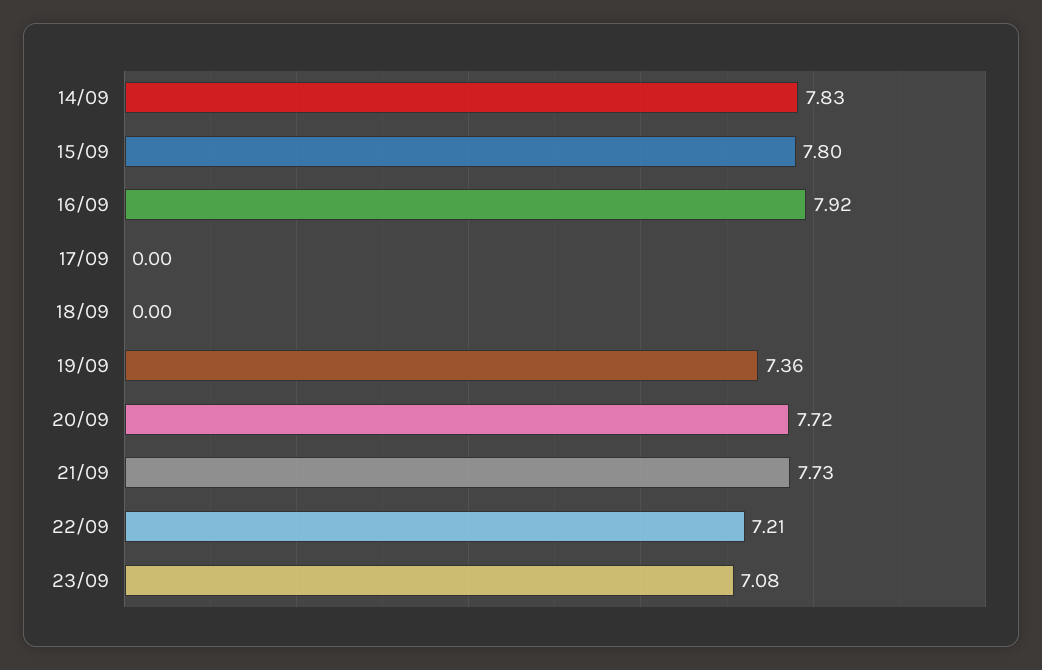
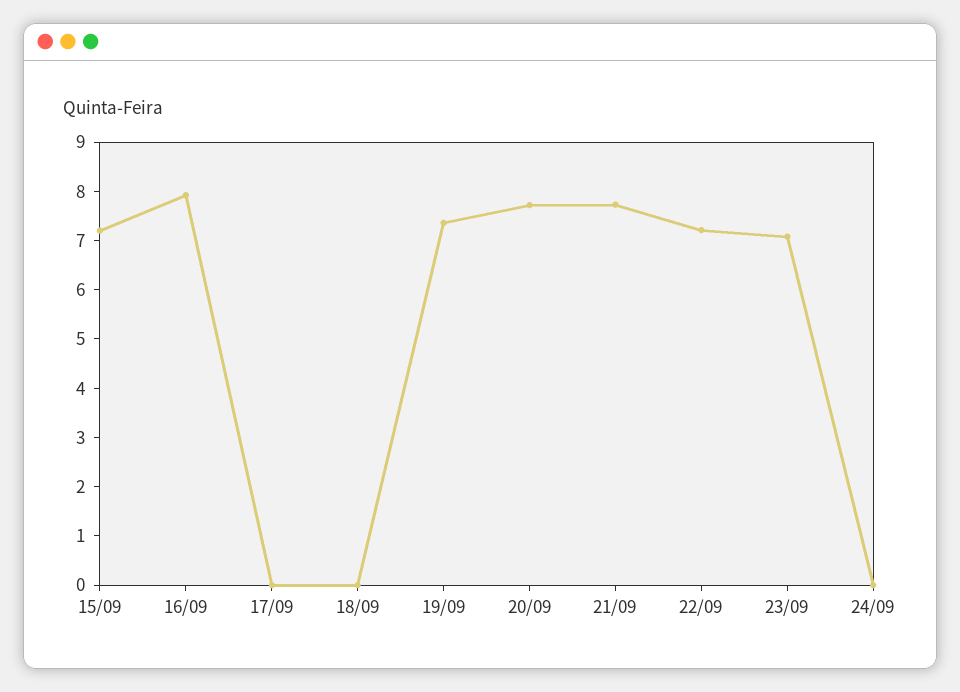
14/09: 7.83 -> none
15/09: 7.8 -> 7.2
24/09: none -> 0

